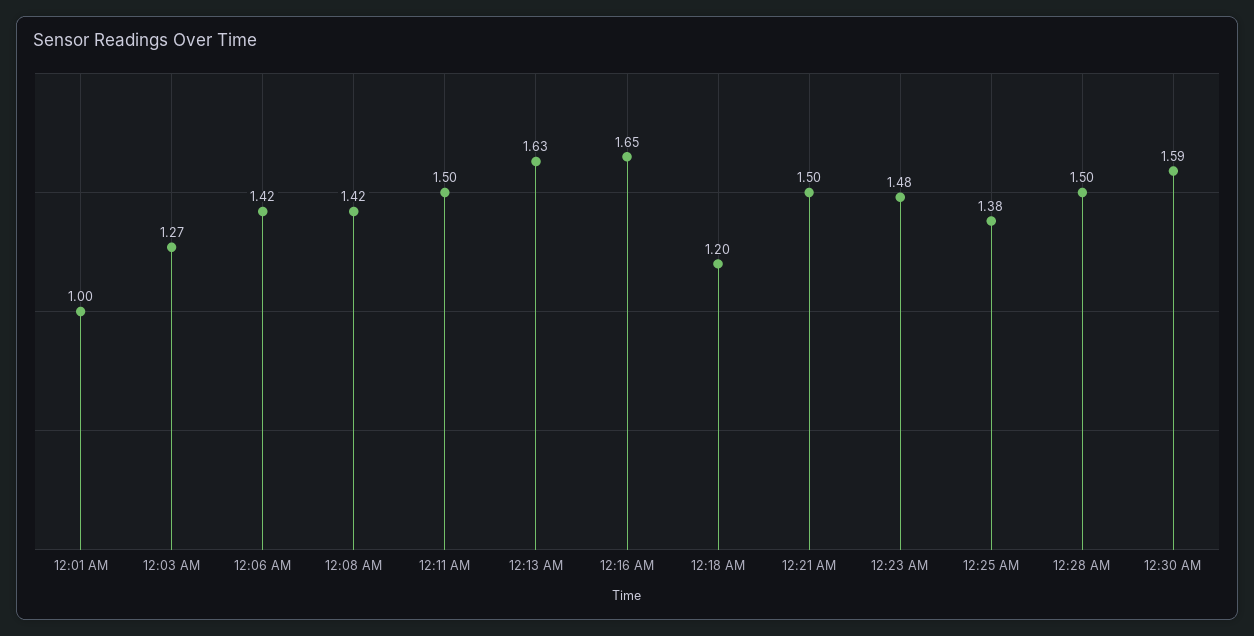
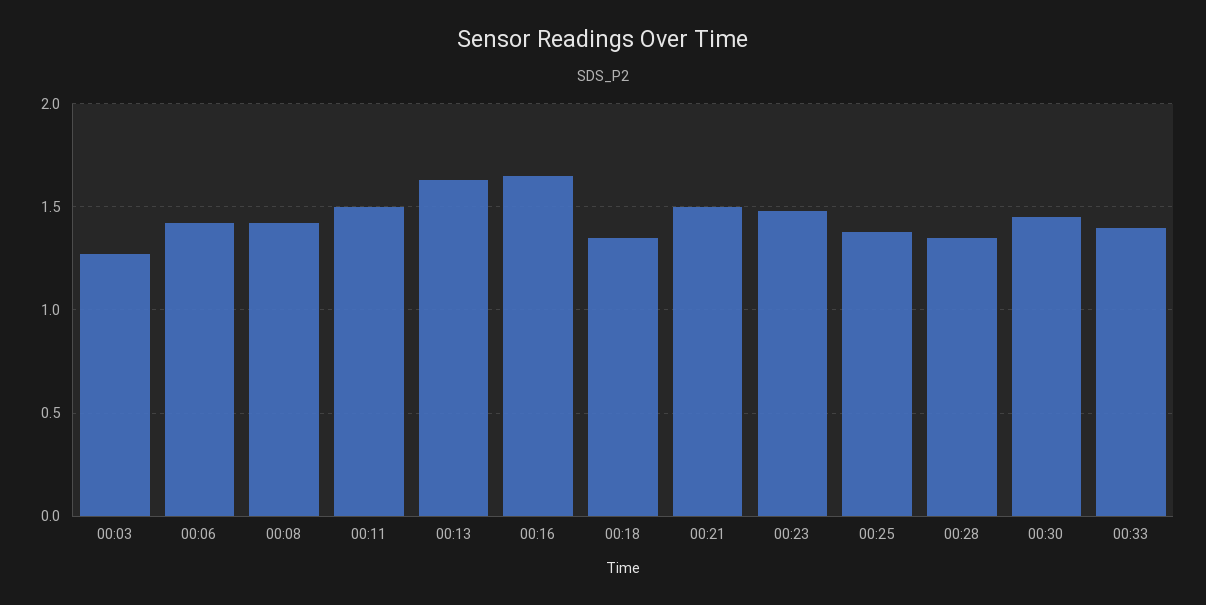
12:01 AM: 1 -> none
12:18 AM: 1.2 -> 1.35
12:28 AM: 1.5 -> 1.35
12:30 AM: 1.59 -> 1.45
00:33: none -> 1.4

